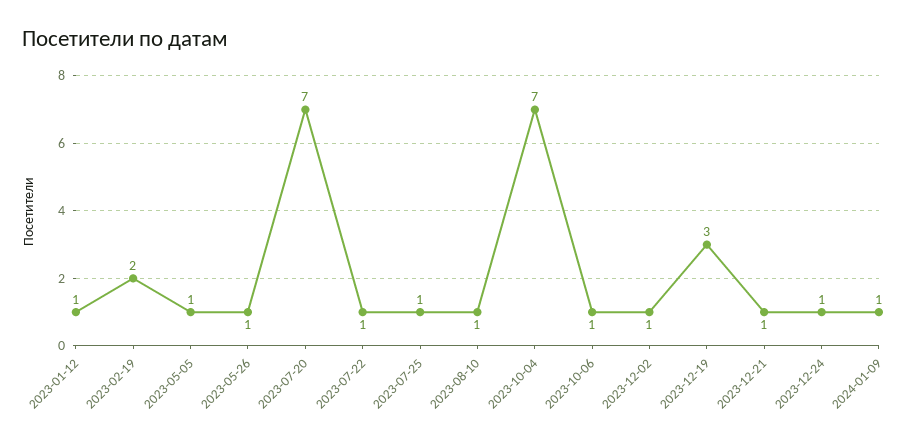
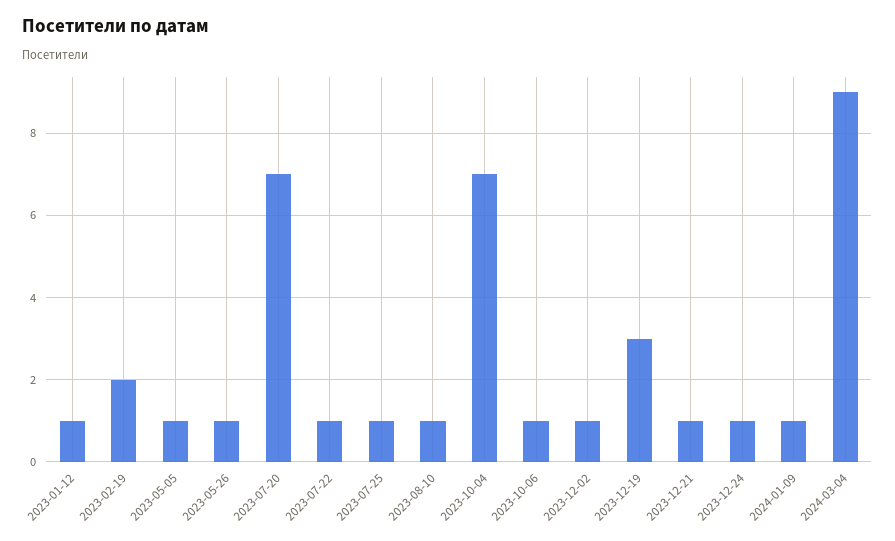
2024-03-04: none -> 9

